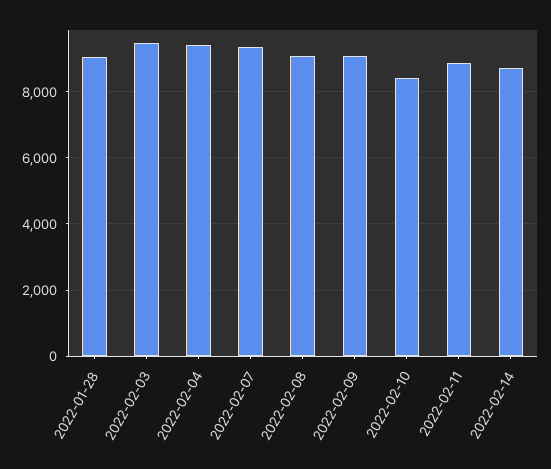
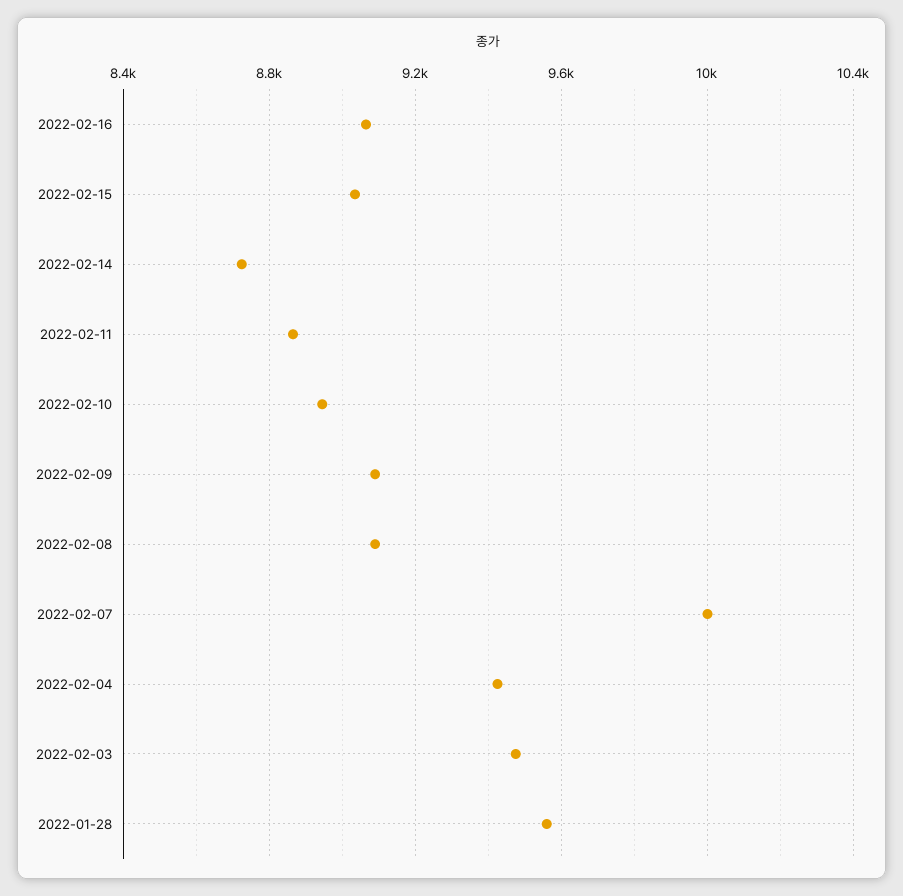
2022-01-28: 9000 -> 9550
2022-02-07: 9400 -> 10000
2022-02-10: 8400 -> 8950
2022-02-16: none -> 9050
2022-02-15: none -> 9050

